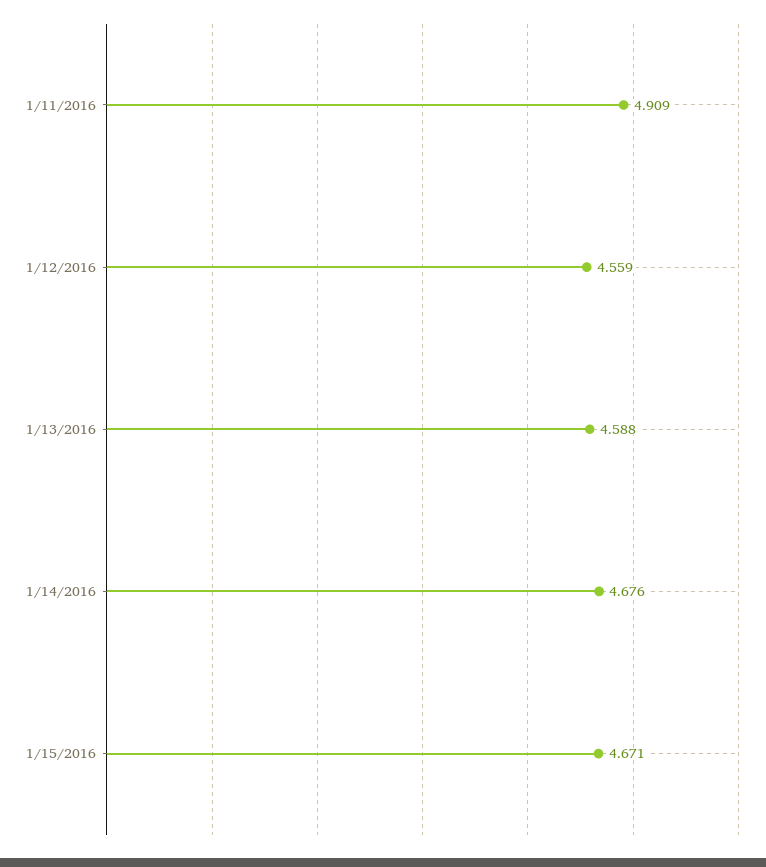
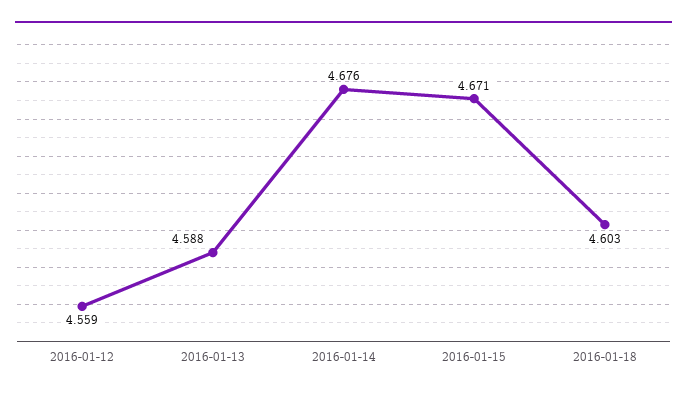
1/11/2016: 4.909 -> none
2016-01-18: none -> 4.603

